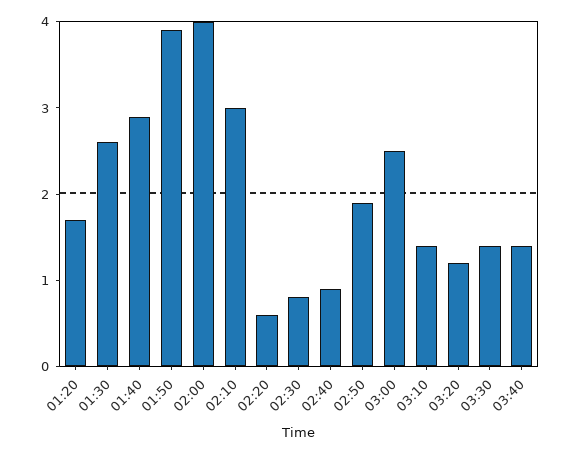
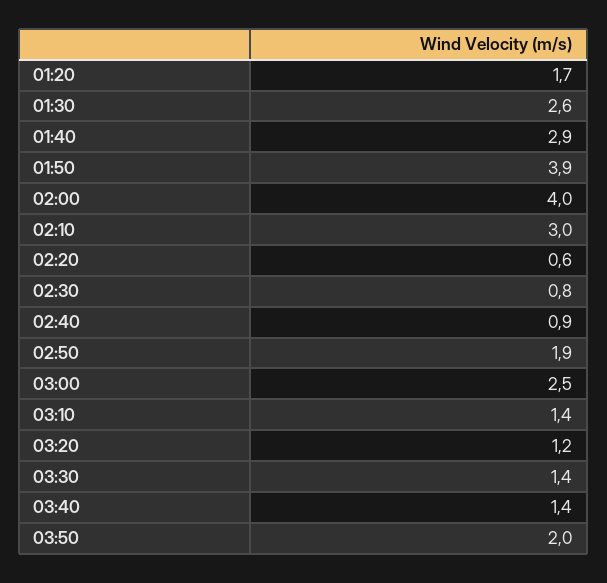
03:50: none -> 2

